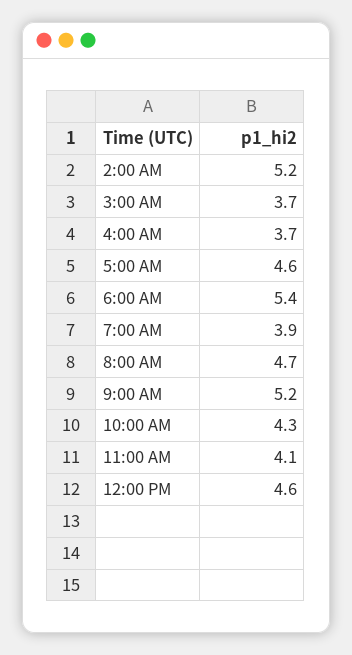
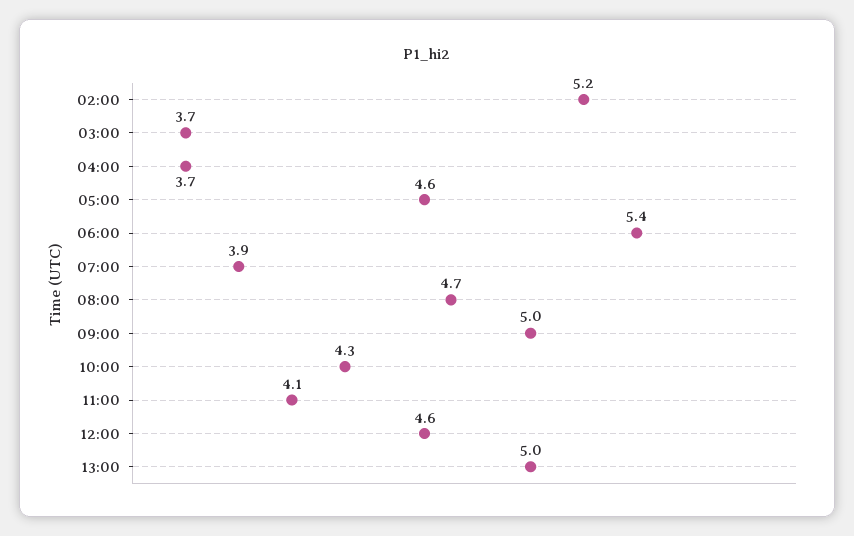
9:00 AM: 5.2 -> 5
13:00: none -> 5

